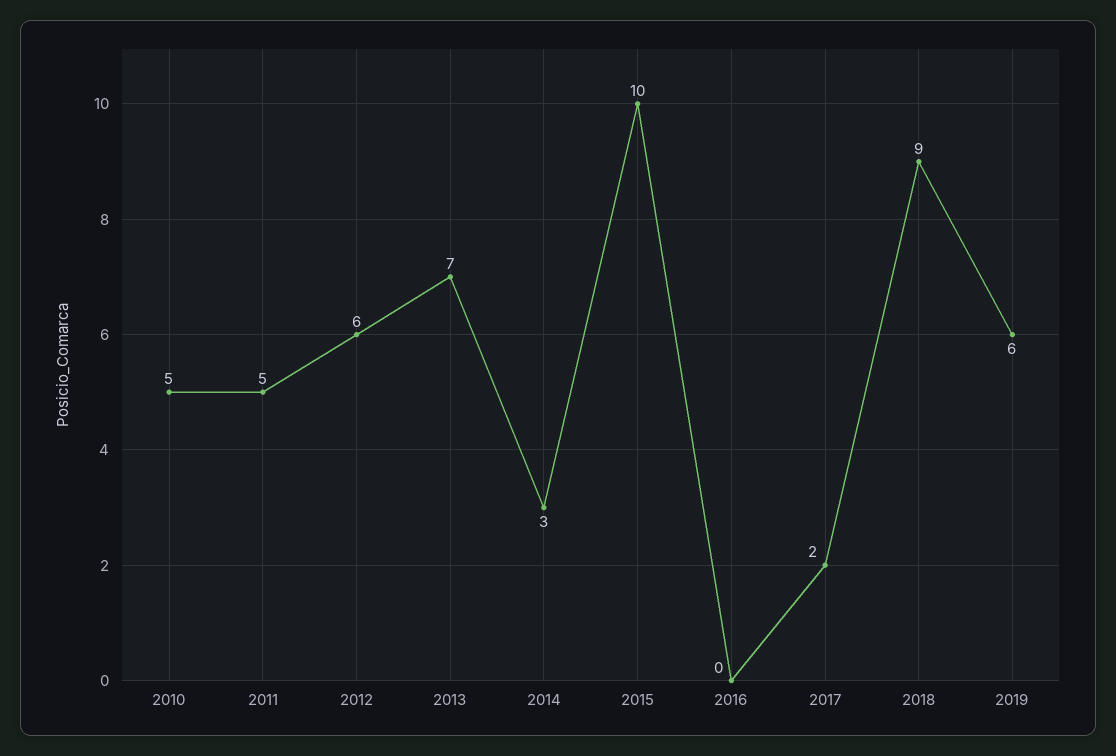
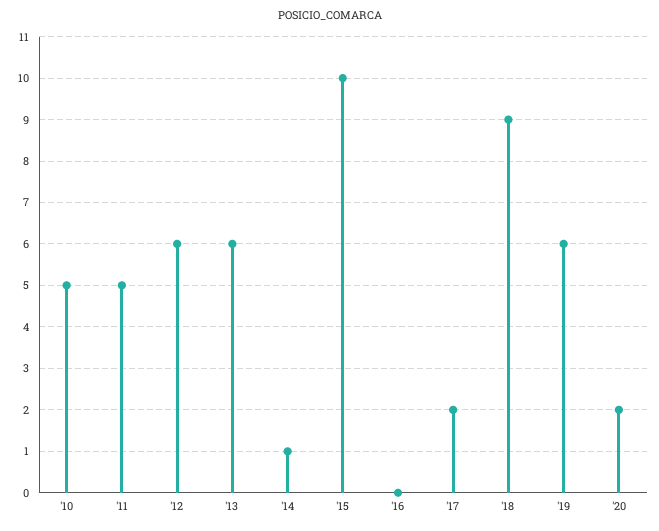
2013: 7 -> 6
2014: 3 -> 1
'20: none -> 2

